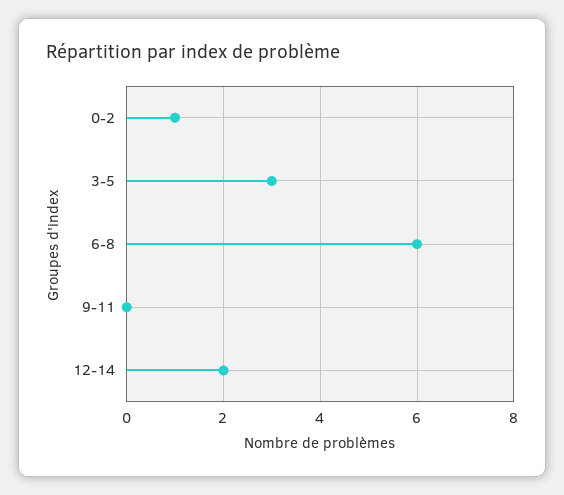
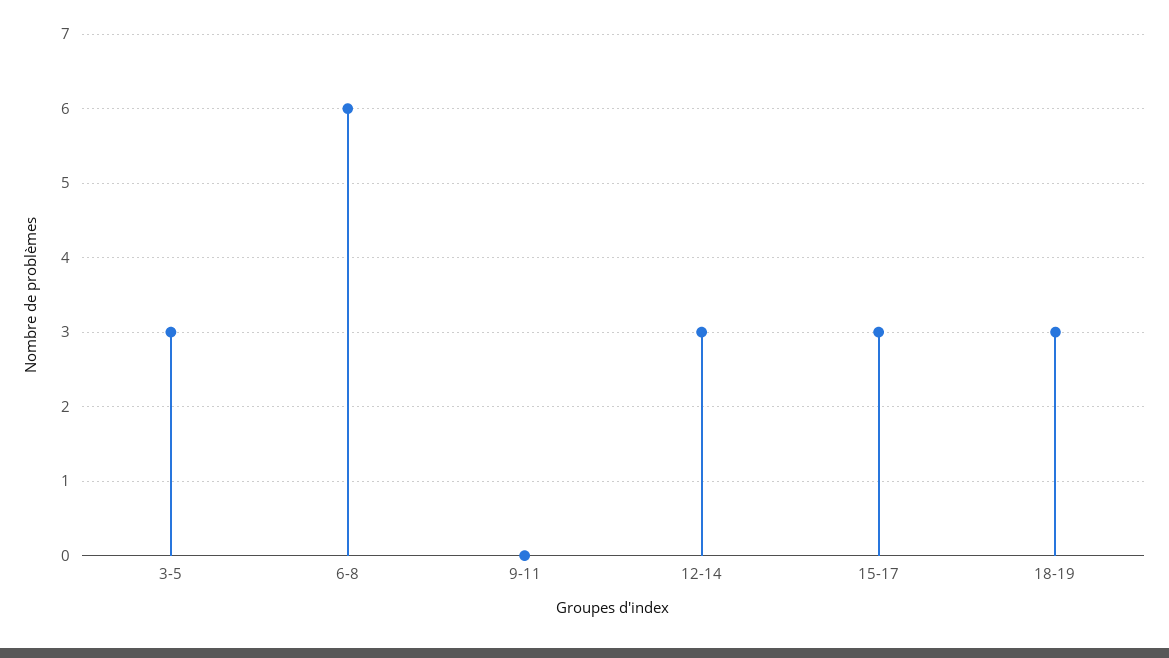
0-2: 1 -> none
12-14: 2 -> 3
15-17: none -> 3
18-19: none -> 3

